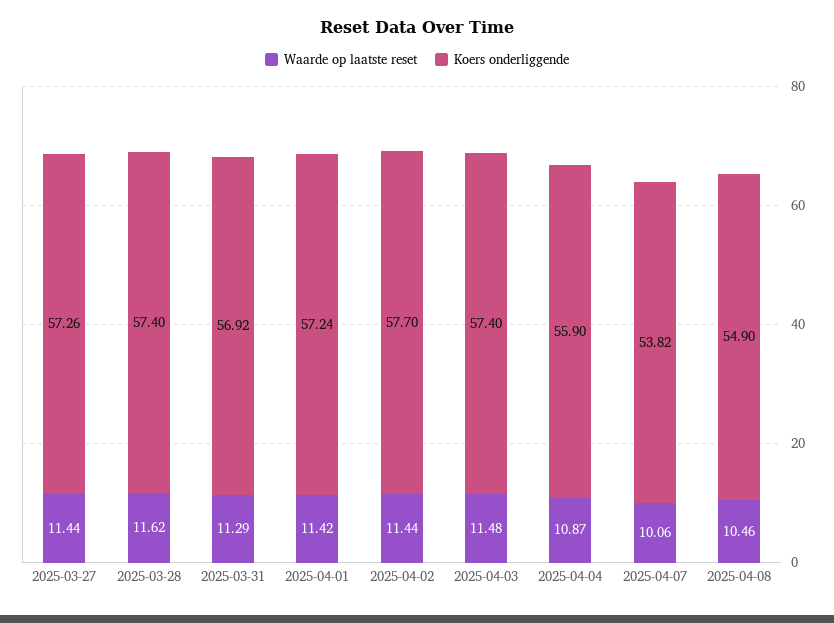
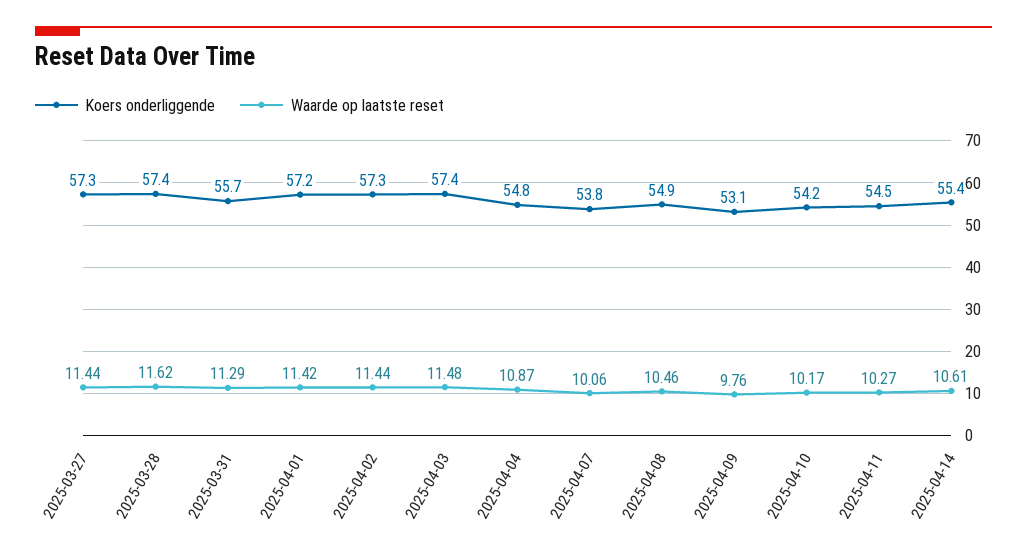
Koers onderliggende, 2025-03-31: 56.92 -> 55.7
Koers onderliggende, 2025-04-02: 57.7 -> 57.3
Koers onderliggende, 2025-04-04: 55.9 -> 54.8
Koers onderliggende, 2025-04-09: none -> 53.1
Waarde op laatste reset, 2025-04-09: none -> 9.76
Koers onderliggende, 2025-04-10: none -> 54.2
Waarde op laatste reset, 2025-04-10: none -> 10.17
Koers onderliggende, 2025-04-11: none -> 54.5
Waarde op laatste reset, 2025-04-11: none -> 10.27
Koers onderliggende, 2025-04-14: none -> 55.4
Waarde op laatste reset, 2025-04-14: none -> 10.61

